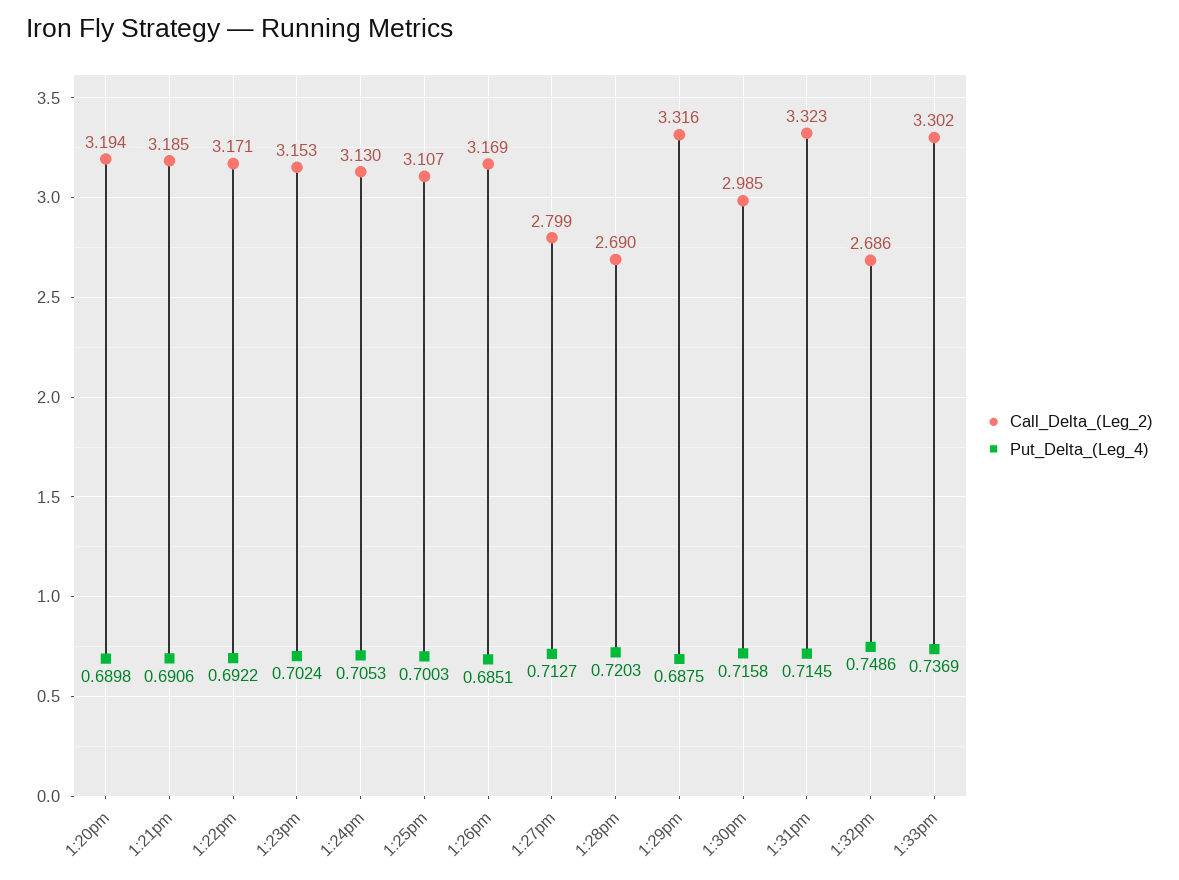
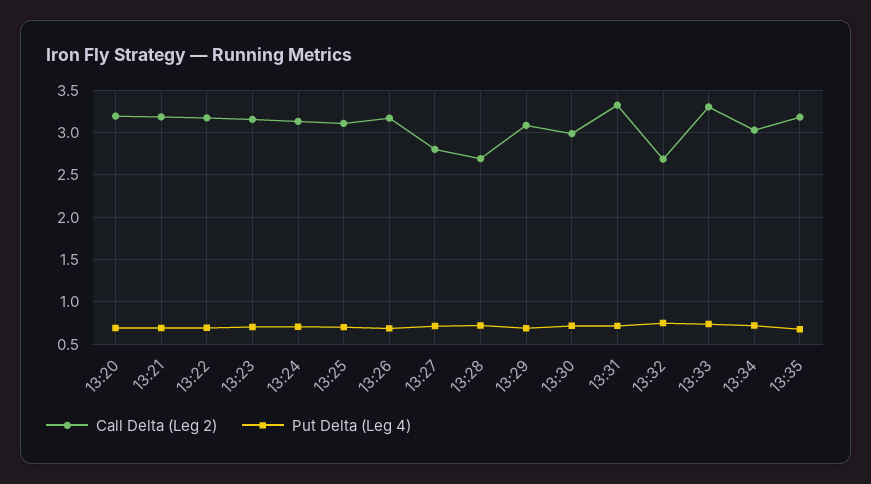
Call_Delta_(Leg_2), 1:29pm: 3.316 -> 3.1
Call_Delta_(Leg_2), 13:34: none -> 3
Put_Delta_(Leg_4), 13:34: none -> 0.7
Call_Delta_(Leg_2), 13:35: none -> 3.2
Put_Delta_(Leg_4), 13:35: none -> 0.7

